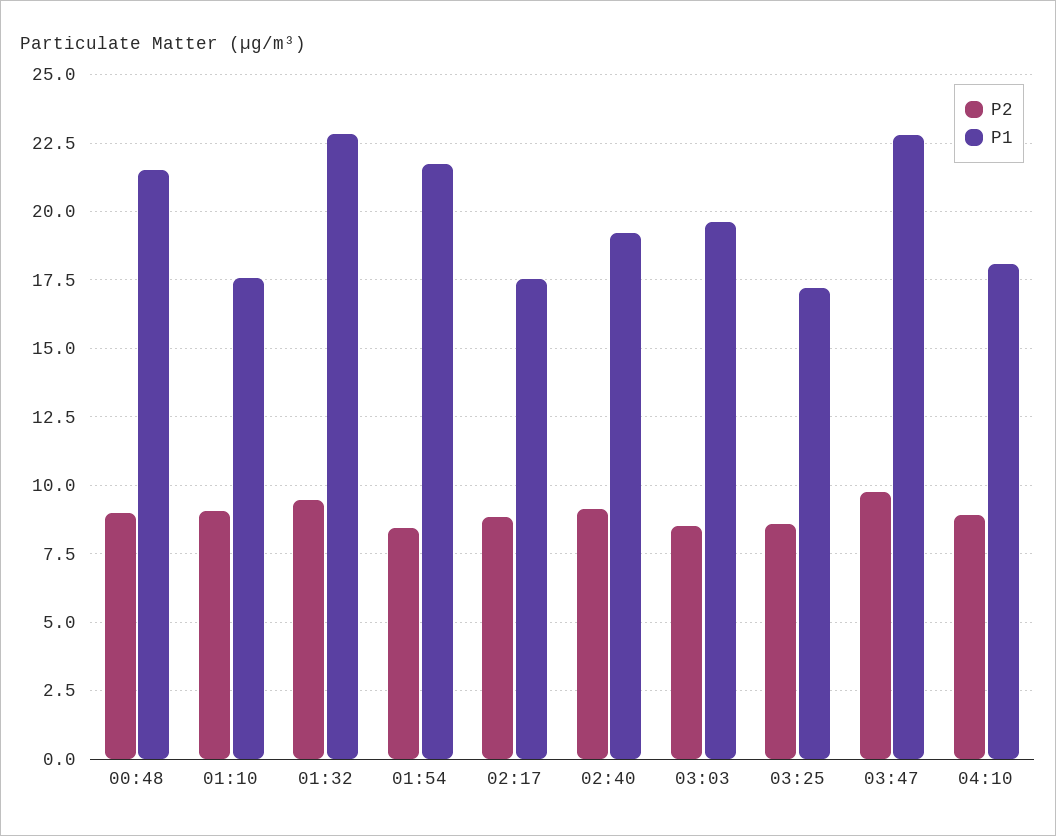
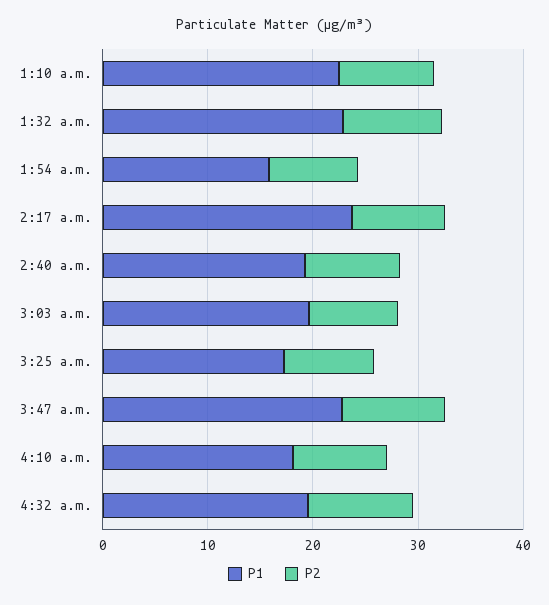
P2, 00:48: 9 -> none
P1, 00:48: 21.5 -> none
P1, 01:10: 17.5 -> 22
P1, 01:54: 21.75 -> 16
P1, 02:17: 17.5 -> 24
P1, 4:32 a.m.: none -> 20
P2, 4:32 a.m.: none -> 10

